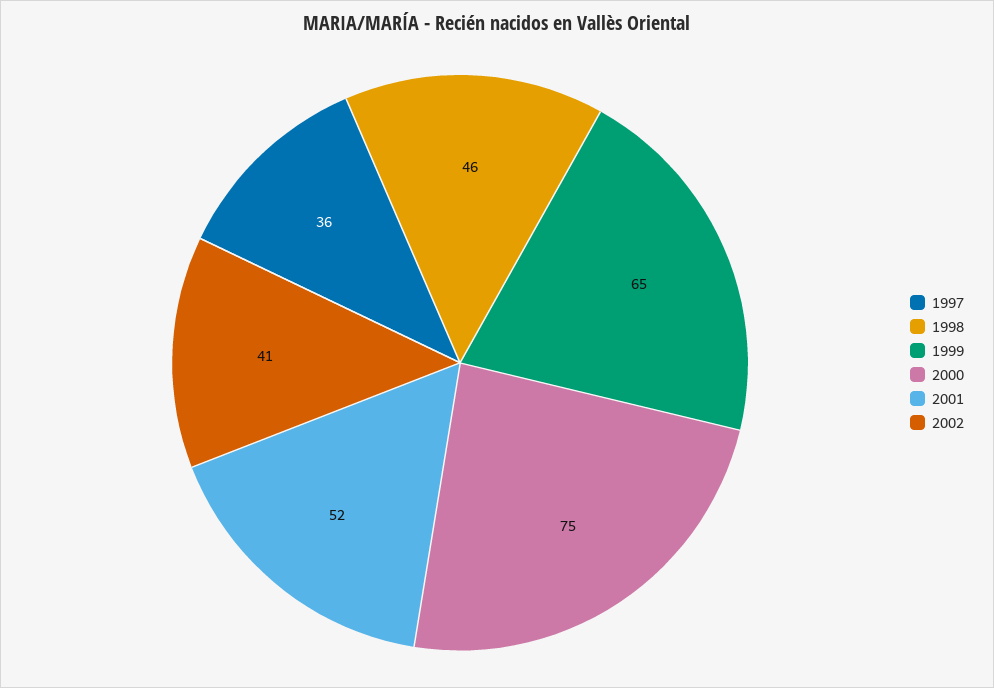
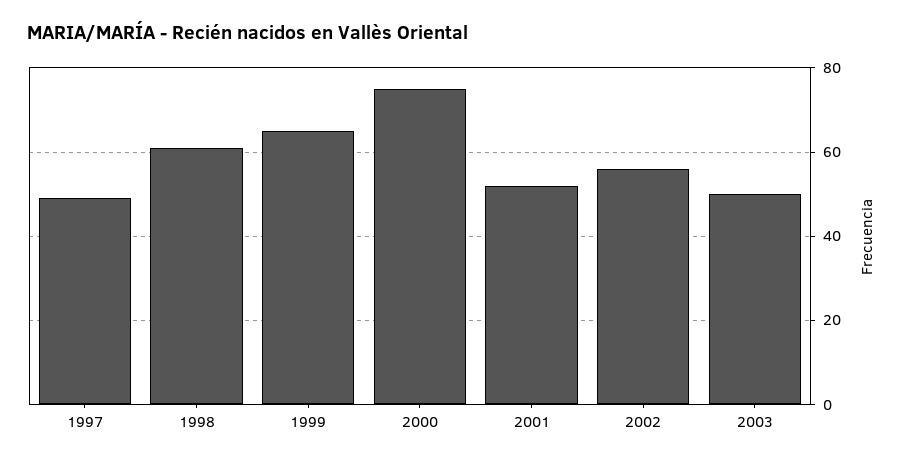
1997: 36 -> 50
1998: 46 -> 60
2002: 41 -> 55
2003: none -> 50

